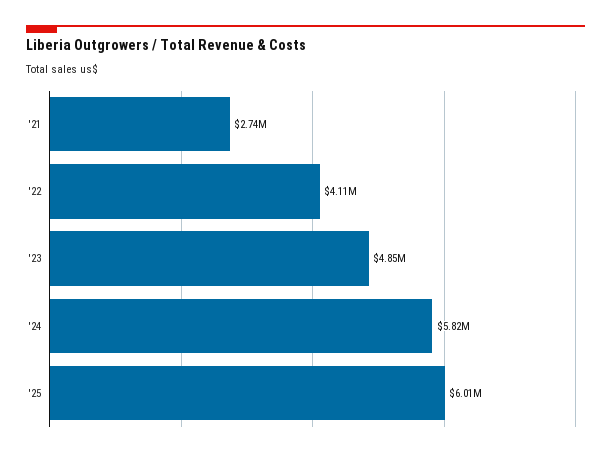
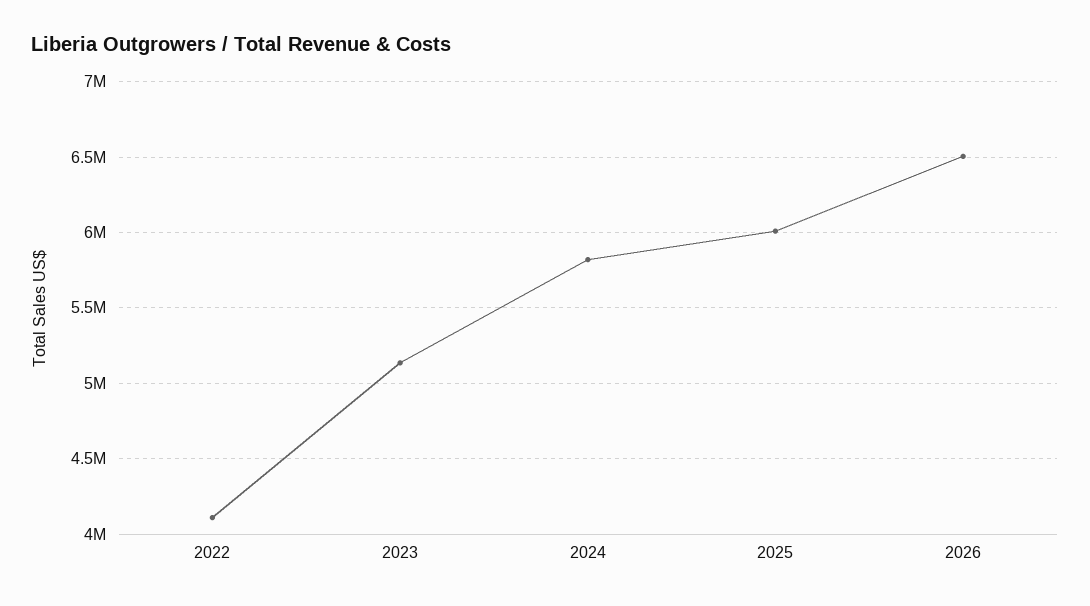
'21: 2740000 -> none
'23: 4850000 -> 5150000
2026: none -> 6500000

